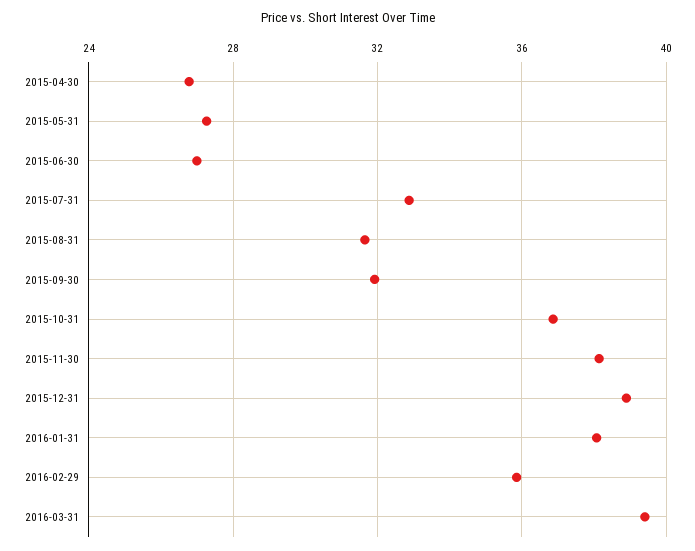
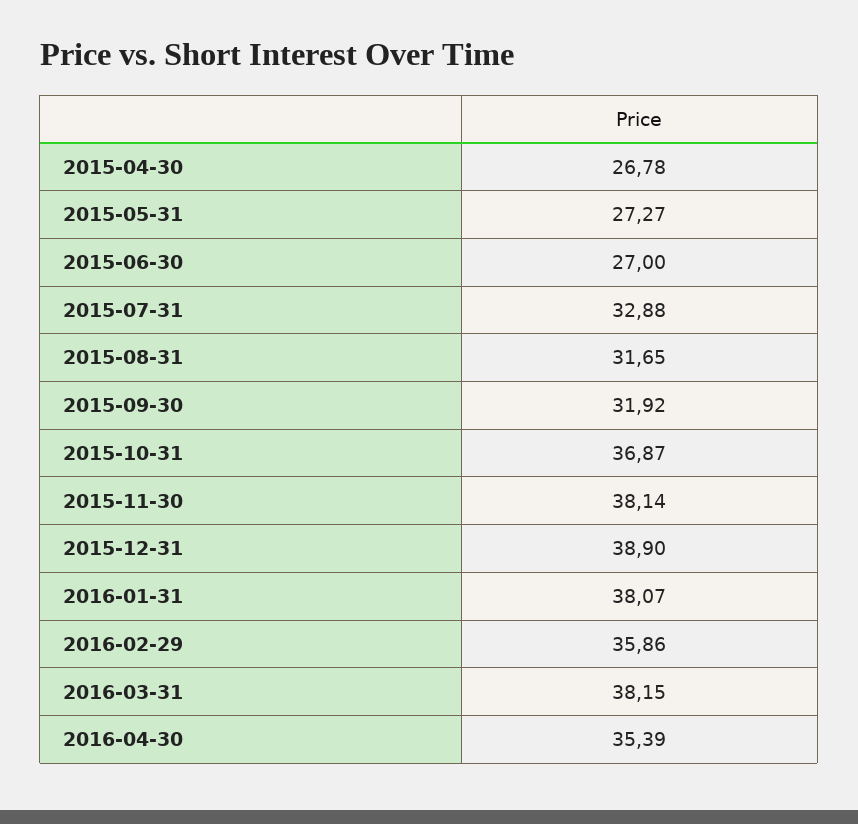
2016-03-31: 39.5 -> 38.15
2016-04-30: none -> 35.39

